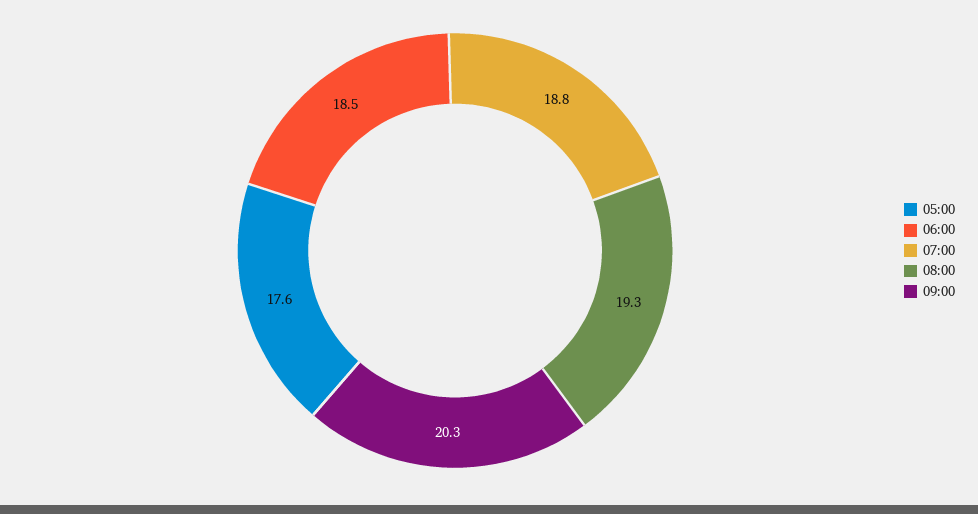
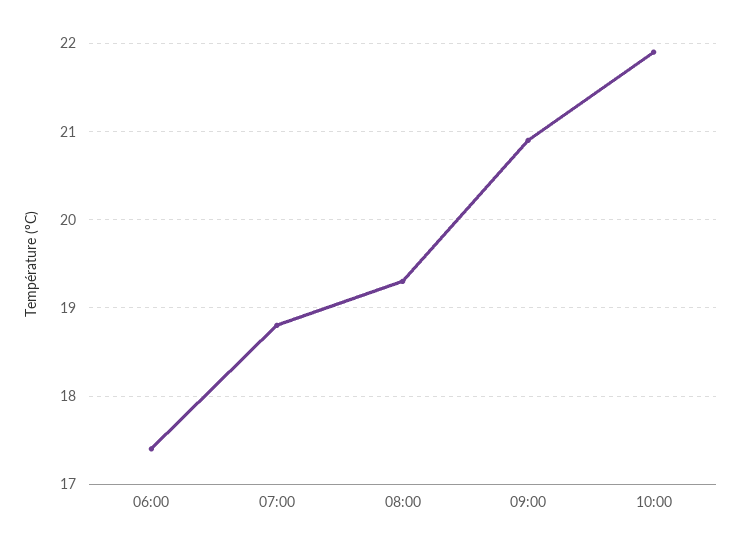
05:00: 17.6 -> none
06:00: 18.5 -> 17.4
09:00: 20.3 -> 20.9
10:00: none -> 21.9

